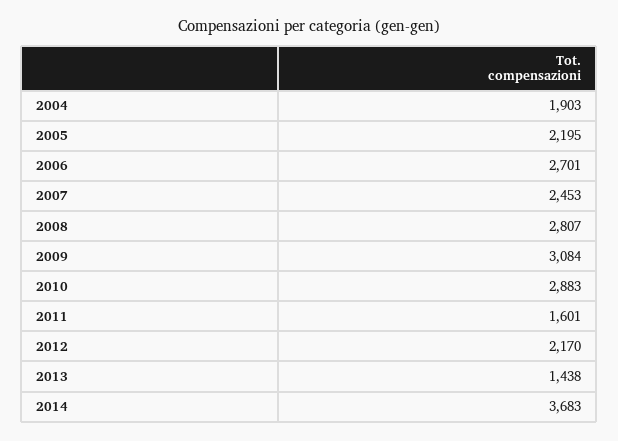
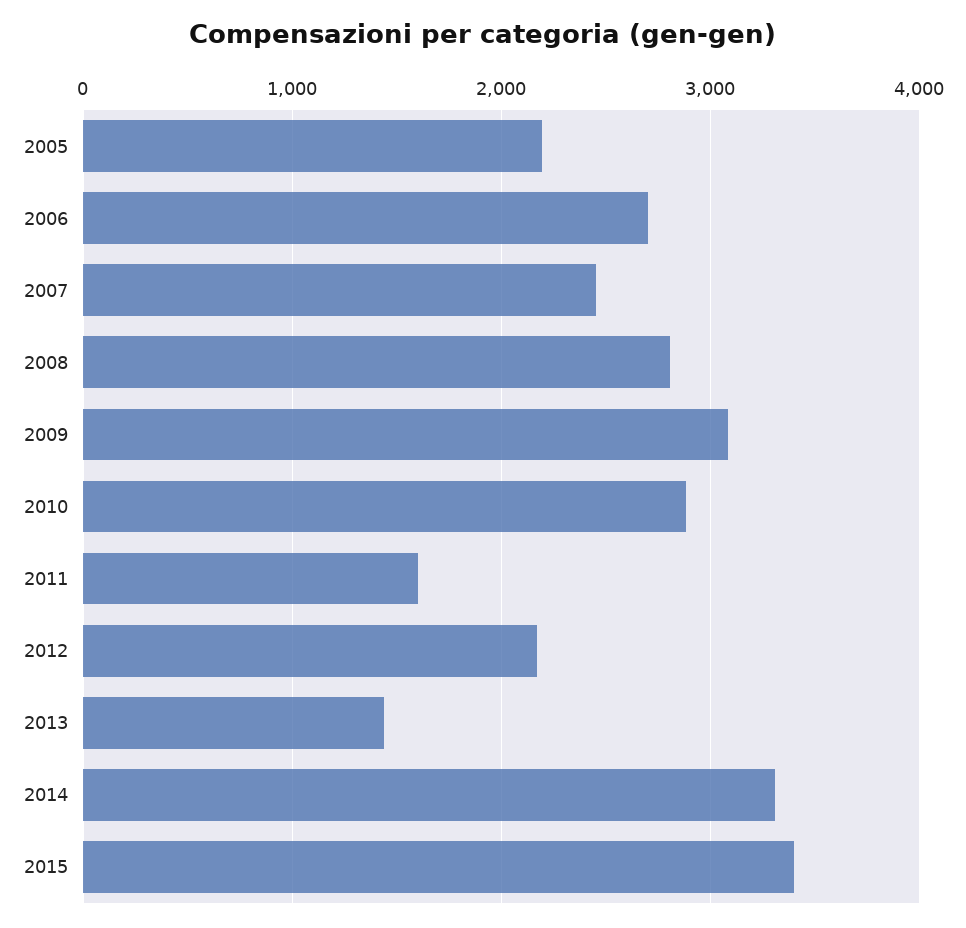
2004: 1903 -> none
2014: 3683 -> 3300
2015: none -> 3400

